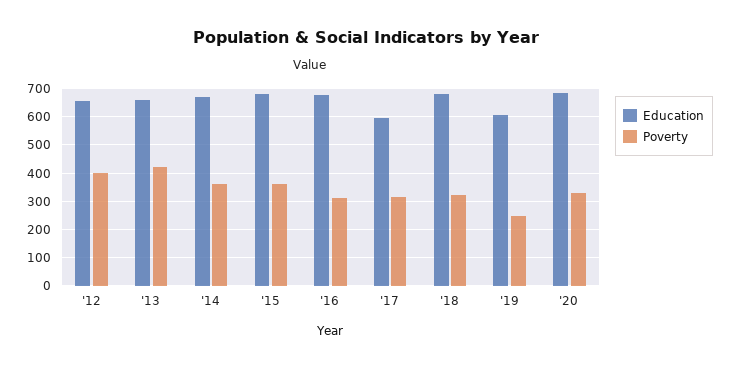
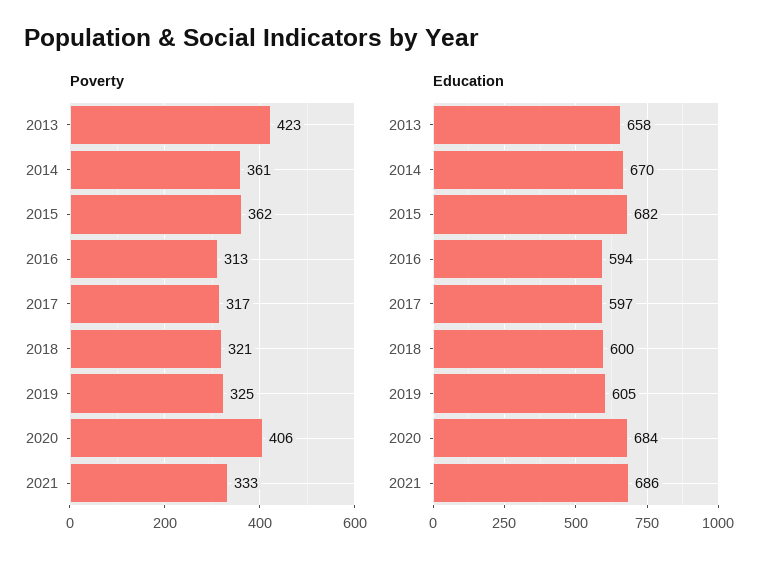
Education, '12: 650 -> none
Poverty, '12: 400 -> none
Education, '16: 675 -> 594
Education, '18: 675 -> 600
Poverty, '19: 250 -> 325
Poverty, '20: 325 -> 406
Poverty, 2021: none -> 333
Education, 2021: none -> 686

